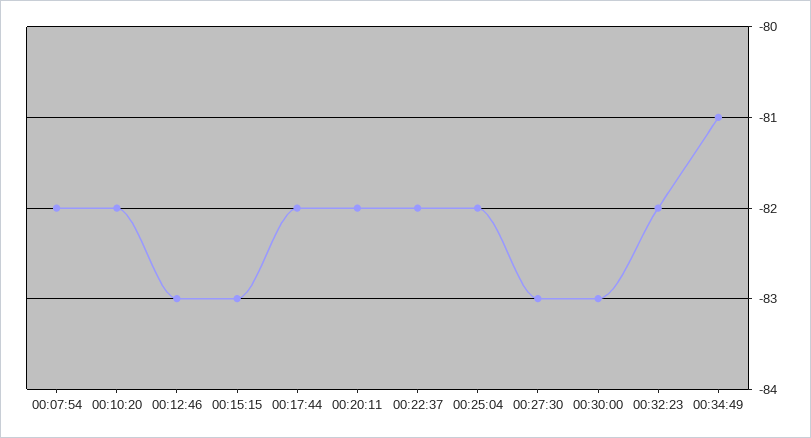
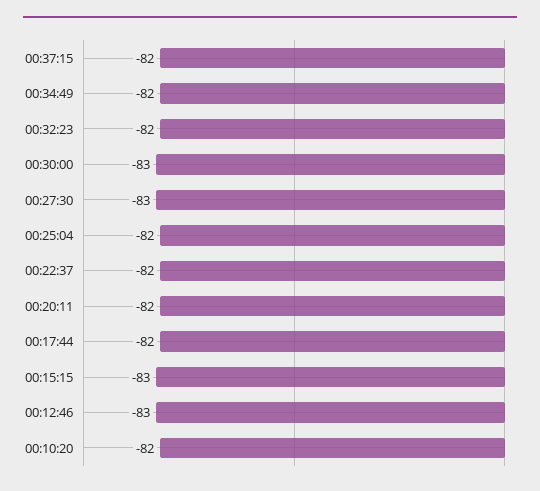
00:07:54: -82 -> none
00:34:49: -81 -> -82
00:37:15: none -> -82

